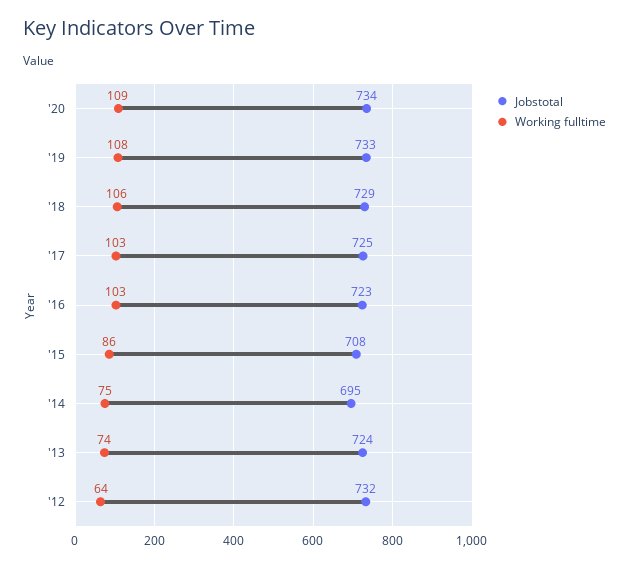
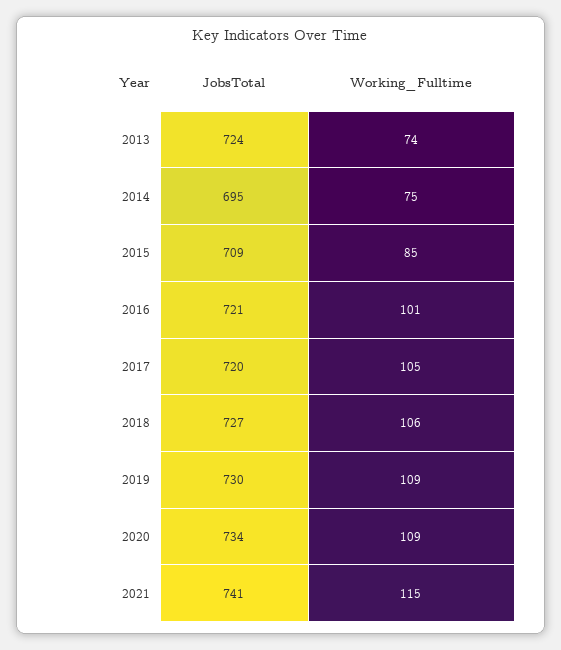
Jobstotal, '19: 733 -> 730
Working fulltime, '19: 108 -> 109
Jobstotal, '18: 729 -> 727
Jobstotal, '17: 725 -> 720
Working fulltime, '17: 103 -> 105
Jobstotal, '16: 723 -> 721
Working fulltime, '16: 103 -> 101
Jobstotal, '15: 708 -> 709
Working fulltime, '15: 86 -> 85
Jobstotal, '12: 732 -> none
Working fulltime, '12: 64 -> none
Jobstotal, 2021: none -> 741
Working fulltime, 2021: none -> 115

